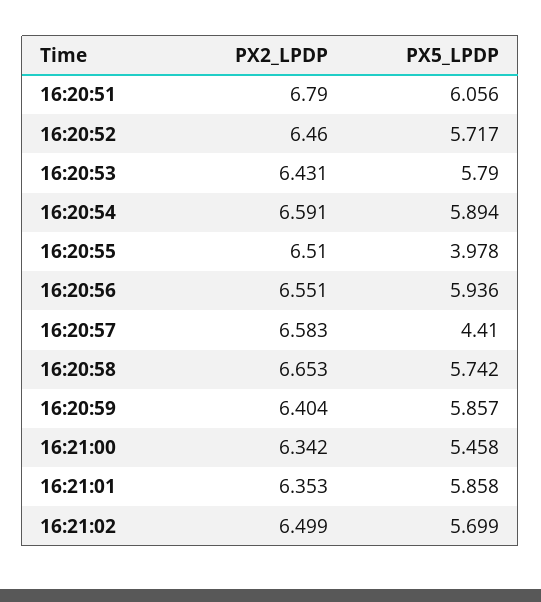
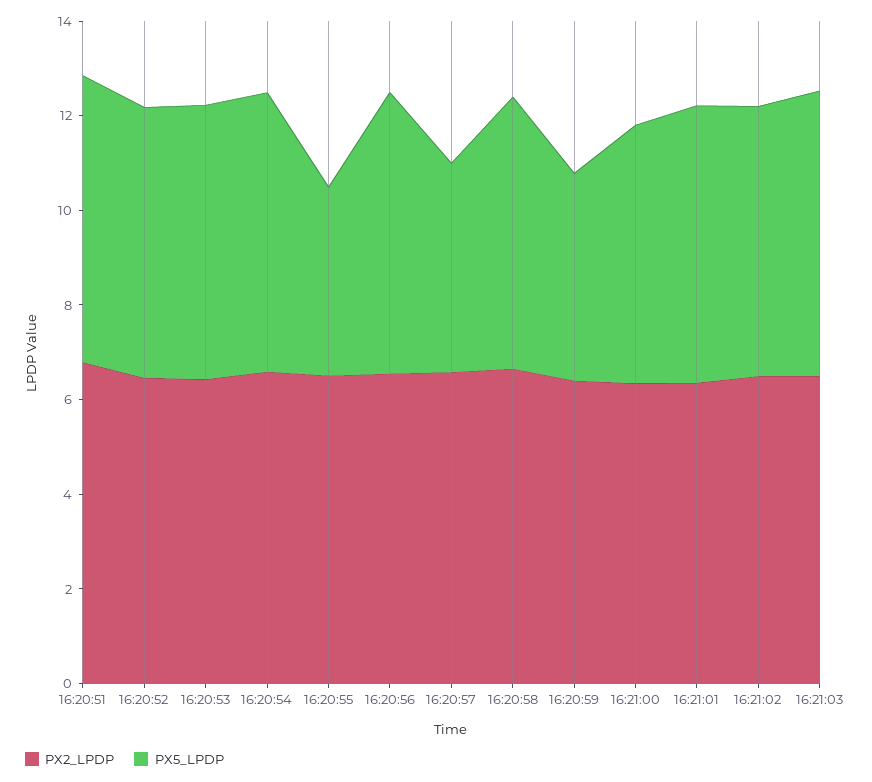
PX5_LPDP, 16:20:59: 5.857 -> 4.5
PX2_LPDP, 16:21:03: none -> 6.5
PX5_LPDP, 16:21:03: none -> 6

